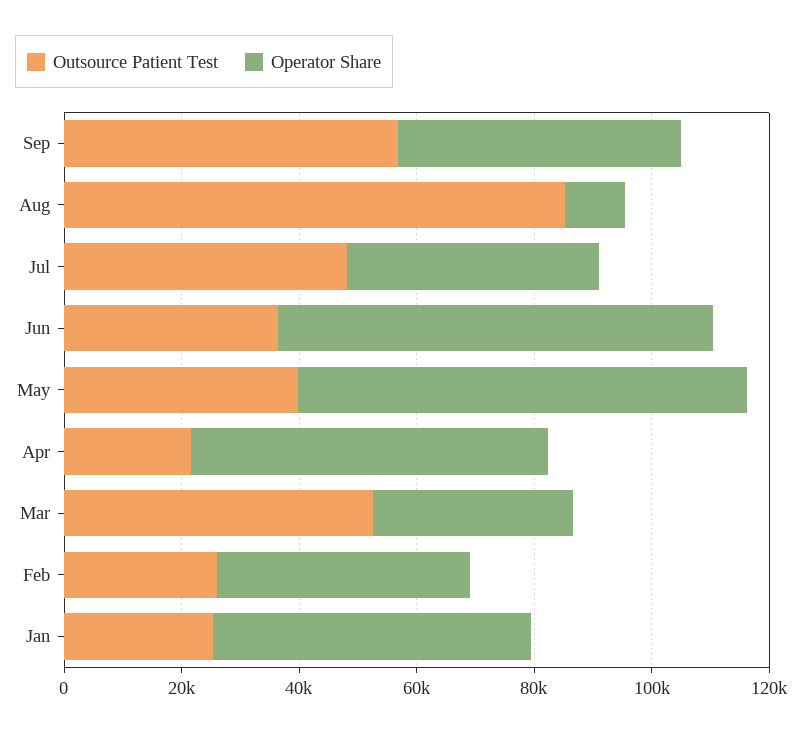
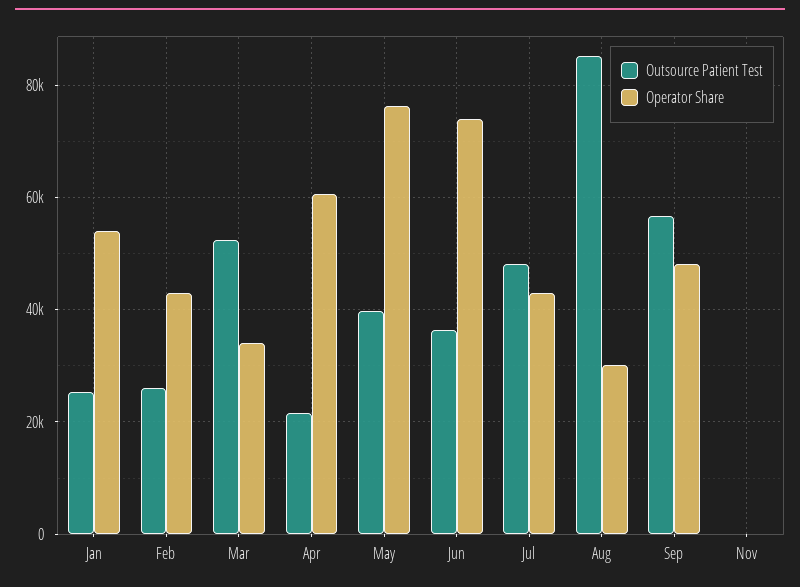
Operator Share, Aug: 10000 -> 30000
Outsource Patient Test, Nov: none -> 0
Operator Share, Nov: none -> 0

